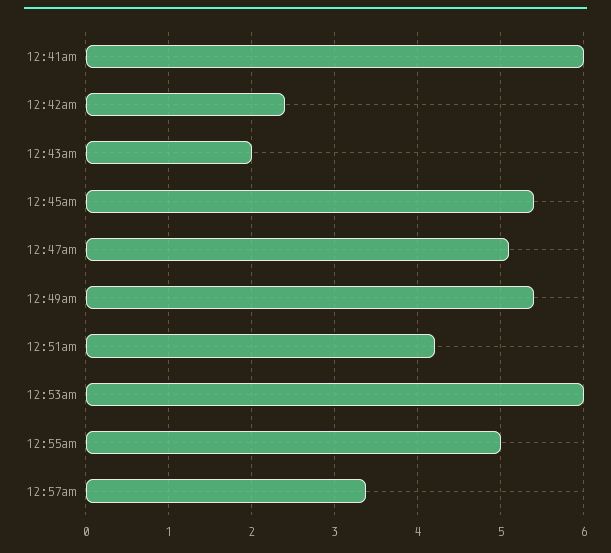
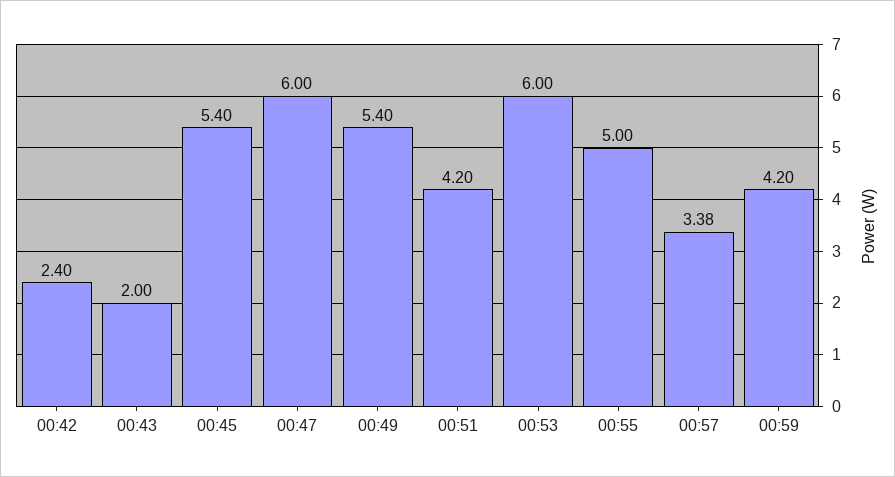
12:41am: 6 -> none
12:47am: 5.1 -> 6
00:59: none -> 4.2

